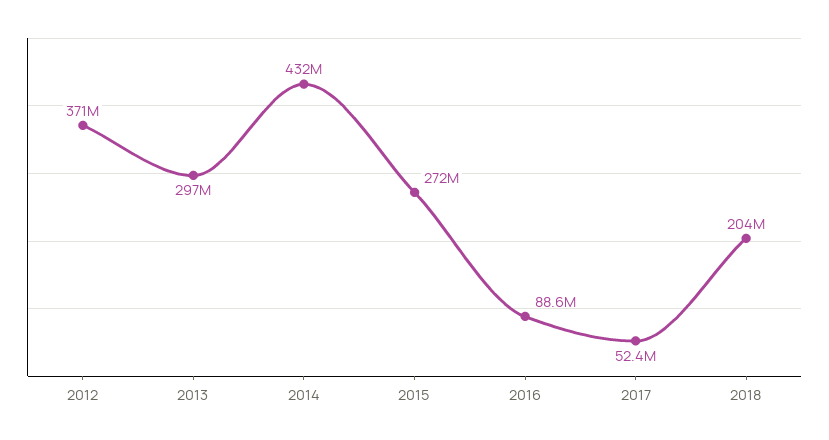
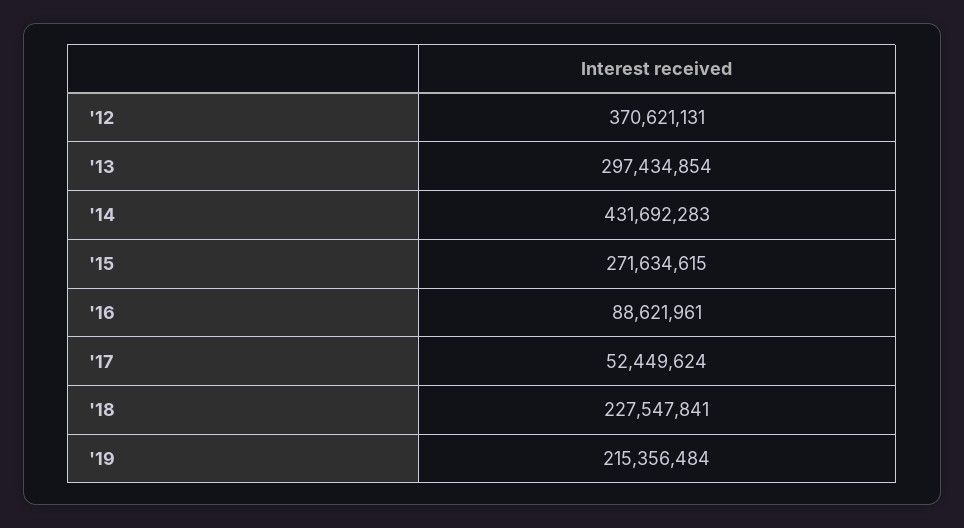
2018: 204000000 -> 227547841
'19: none -> 215356484

